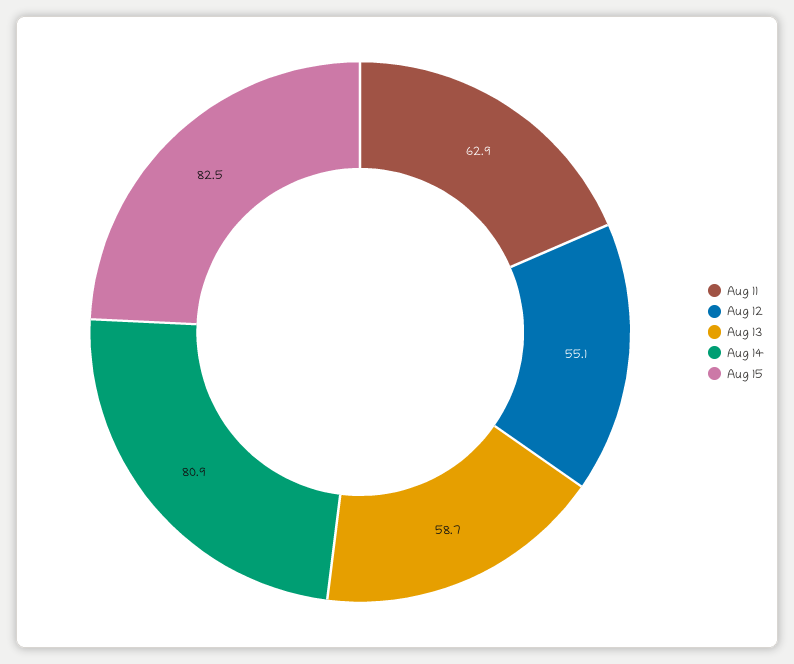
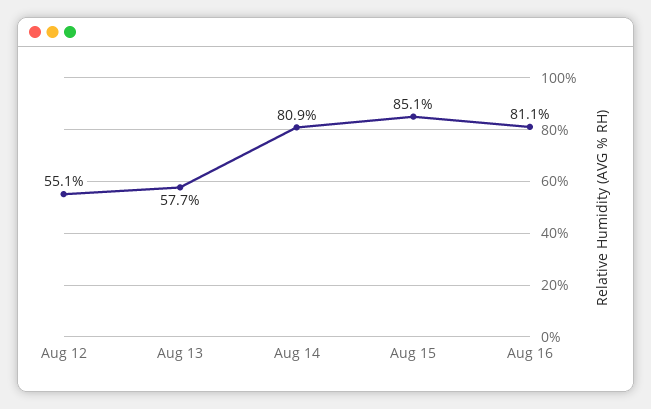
Aug 11: 62.9 -> none
Aug 13: 58.7 -> 57.7
Aug 15: 82.5 -> 85.1
Aug 16: none -> 81.1

